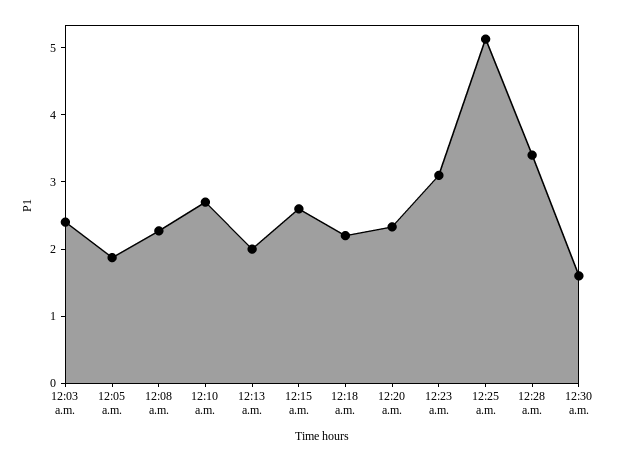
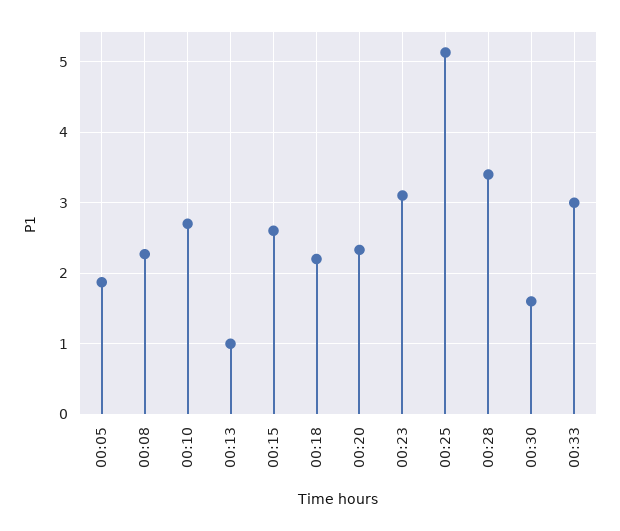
12:03 a.m.: 2.4 -> none
12:13 a.m.: 2 -> 1
00:33: none -> 3

